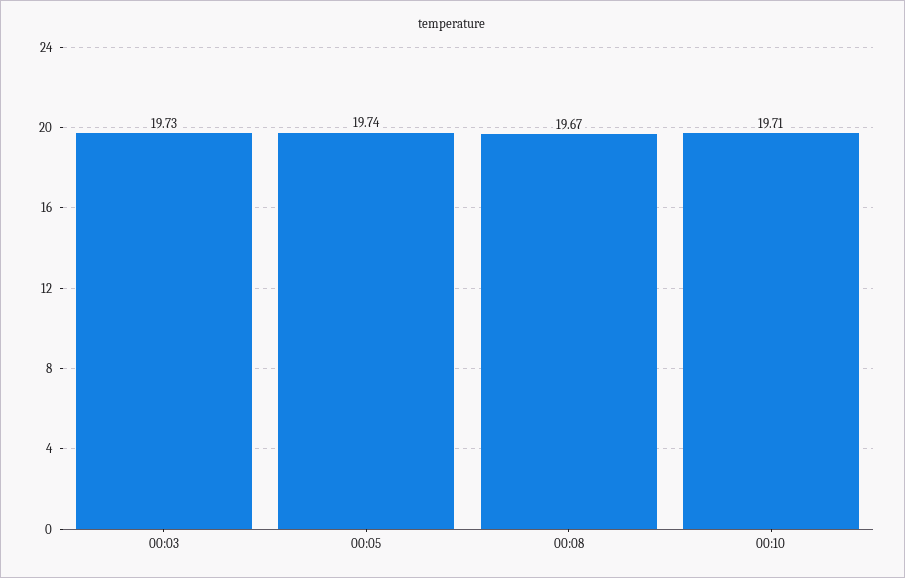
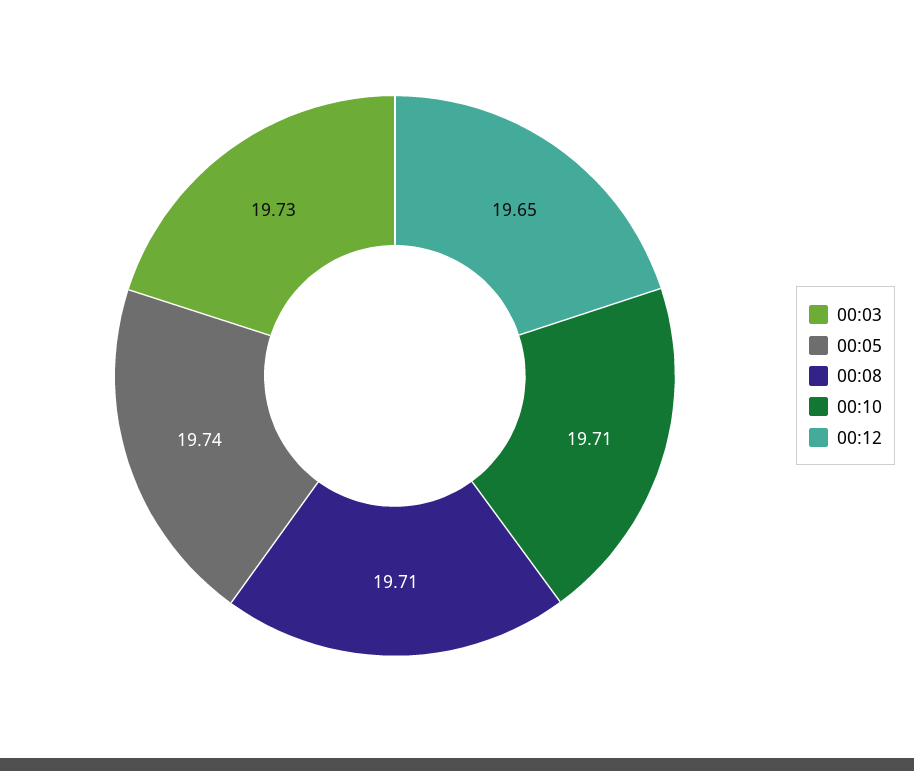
00:08: 19.67 -> 19.71
00:12: none -> 19.65

